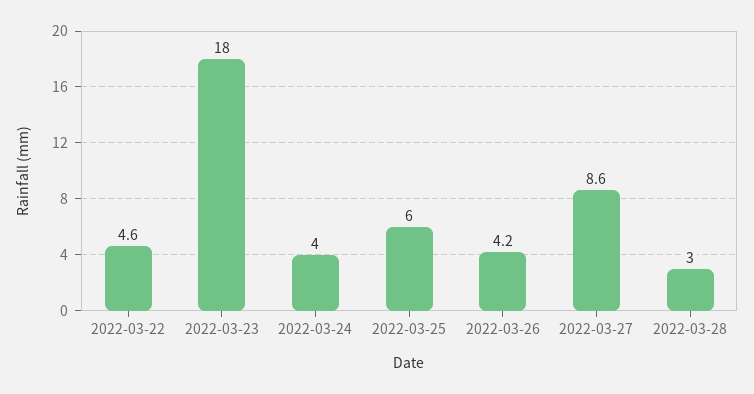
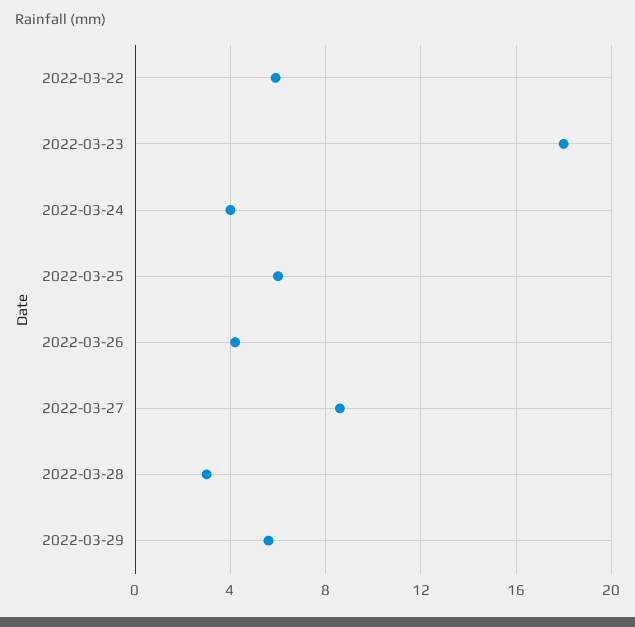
2022-03-22: 4.6 -> 6
2022-03-29: none -> 5.5

